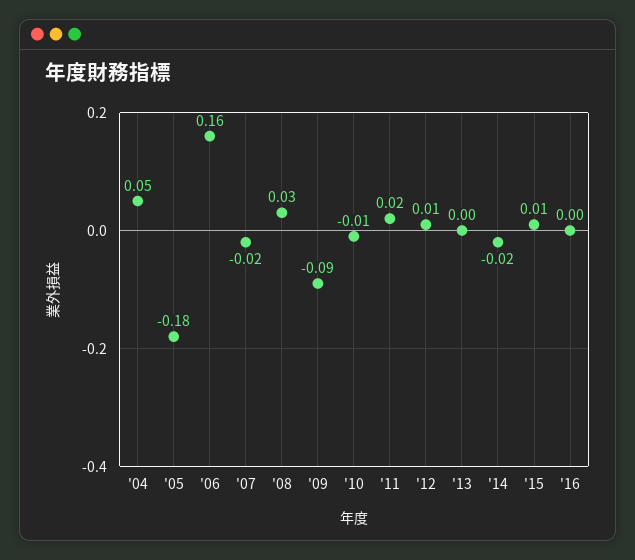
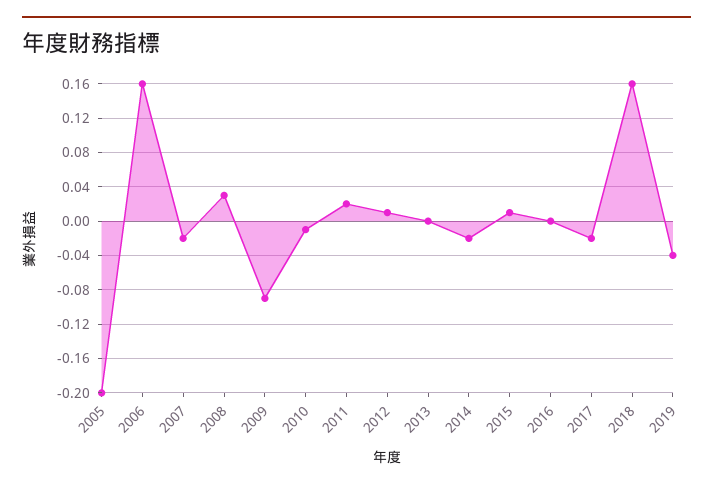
'04: 0.05 -> none
'05: -0.18 -> -0.2
2017: none -> -0.02
2018: none -> 0.16
2019: none -> -0.04

